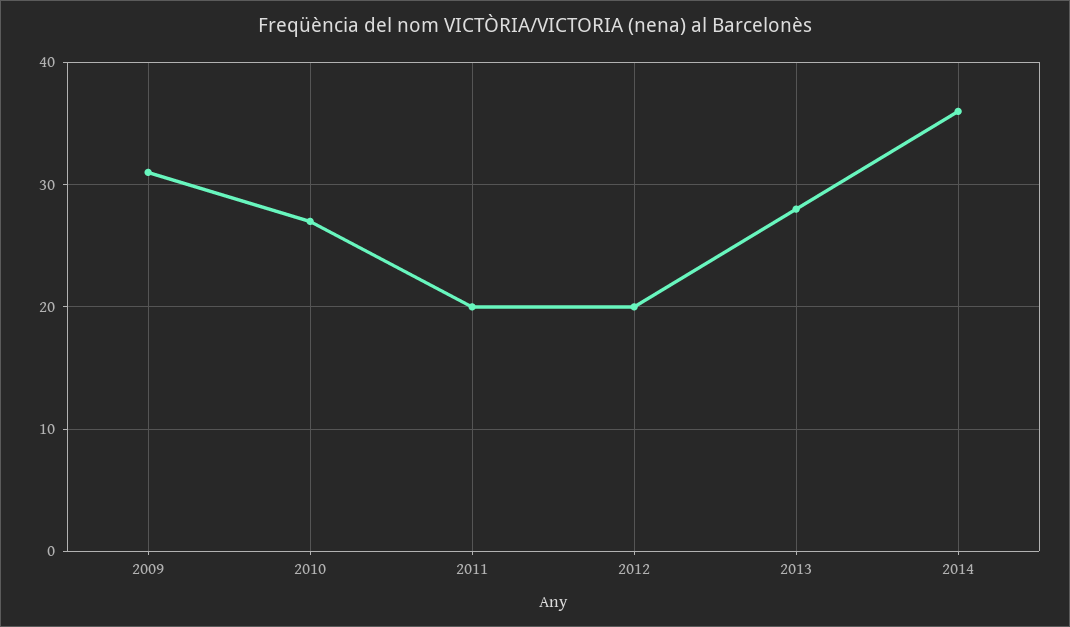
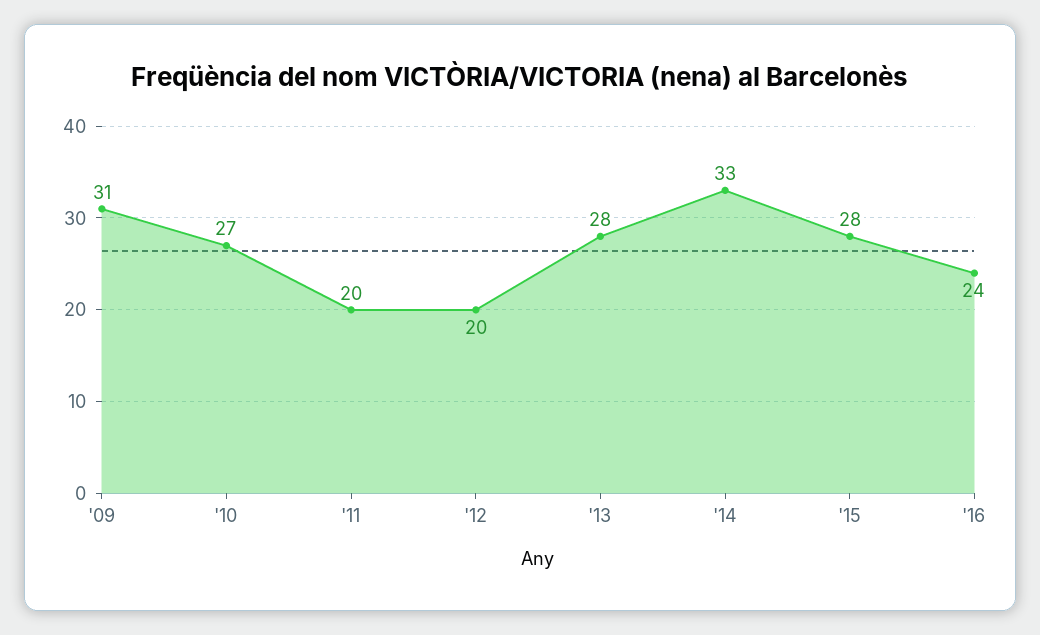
2014: 36 -> 33
'15: none -> 28
'16: none -> 24

